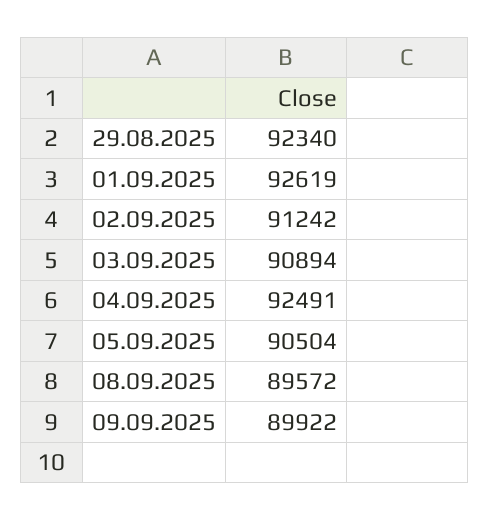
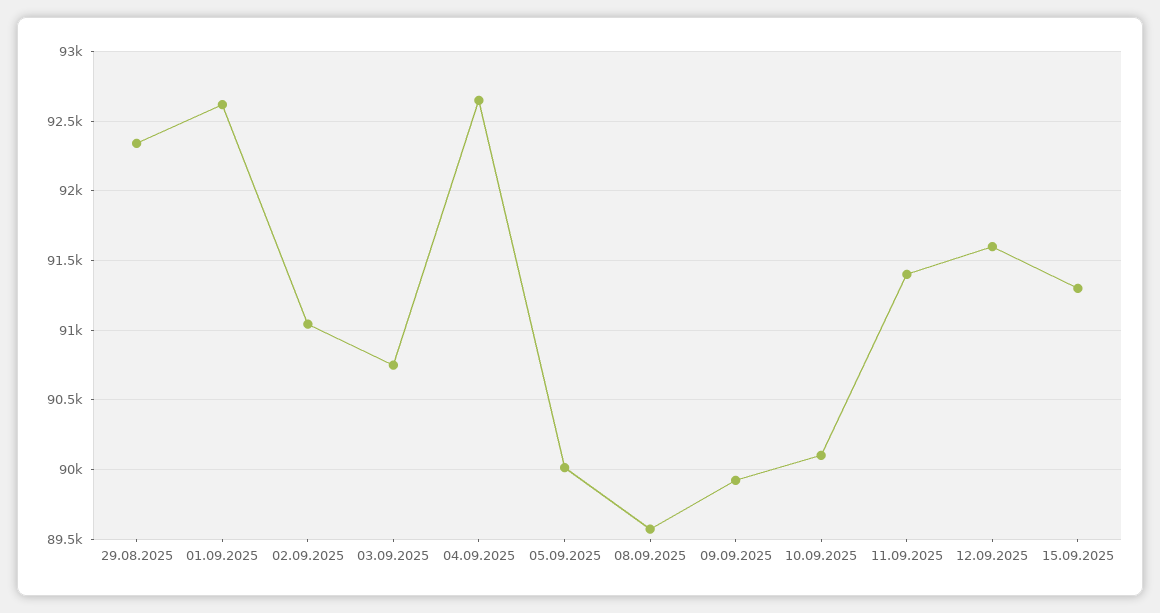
02.09.2025: 91242 -> 91050
03.09.2025: 90894 -> 90750
04.09.2025: 92491 -> 92650
05.09.2025: 90504 -> 90000
10.09.2025: none -> 90100
11.09.2025: none -> 91400
12.09.2025: none -> 91600
15.09.2025: none -> 91300

